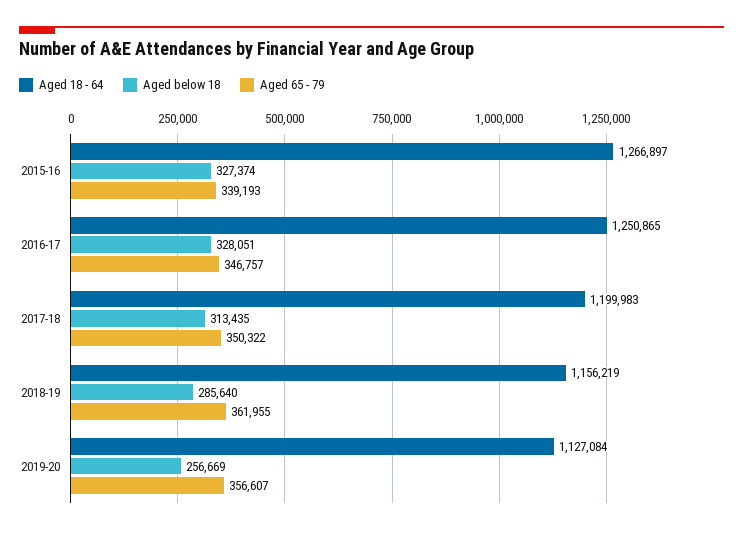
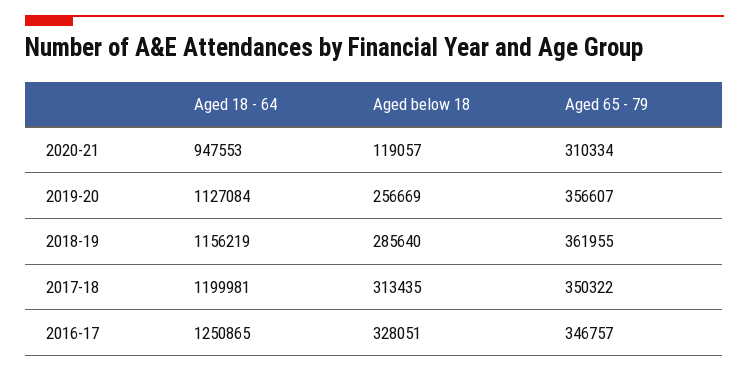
Aged 18 - 64, 2015-16: 1266897 -> none
Aged below 18, 2015-16: 327374 -> none
Aged 65 - 79, 2015-16: 339193 -> none
Aged 18 - 64, 2017-18: 1199983 -> 1199981
Aged 18 - 64, 2020-21: none -> 947553
Aged below 18, 2020-21: none -> 119057
Aged 65 - 79, 2020-21: none -> 310334

